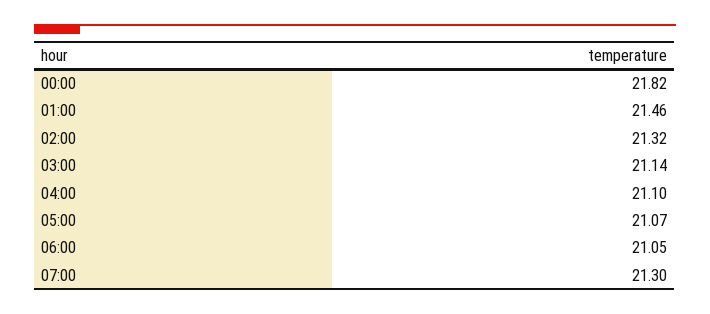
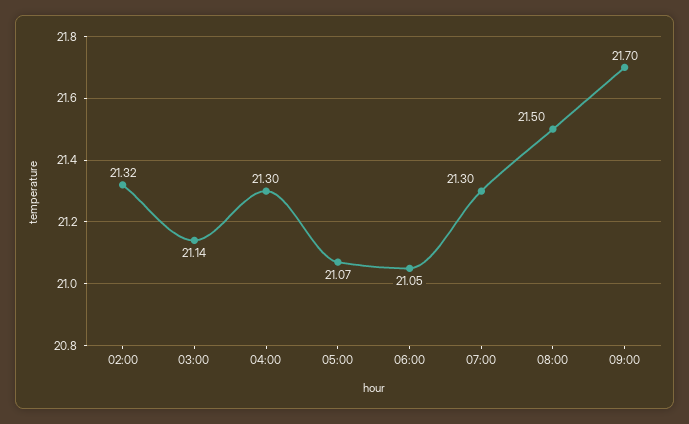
00:00: 21.82 -> none
01:00: 21.46 -> none
04:00: 21.1 -> 21.3
08:00: none -> 21.5
09:00: none -> 21.7

